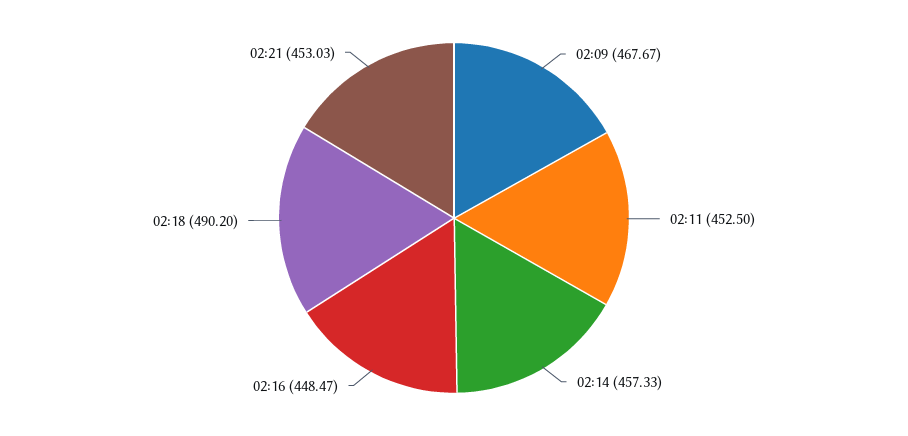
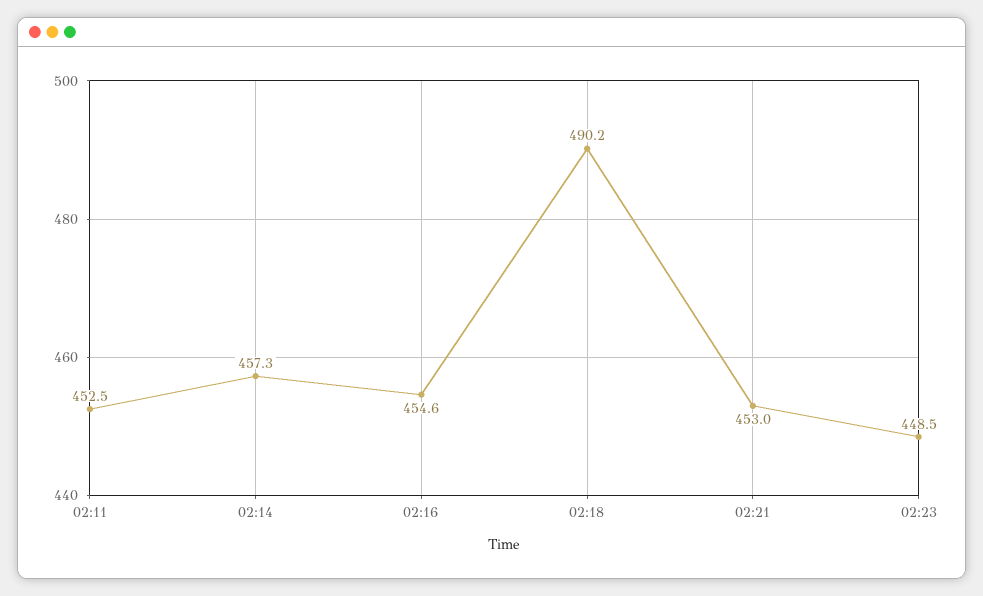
02:09: 467.67 -> none
02:16: 448.47 -> 454.6
02:23: none -> 448.5

